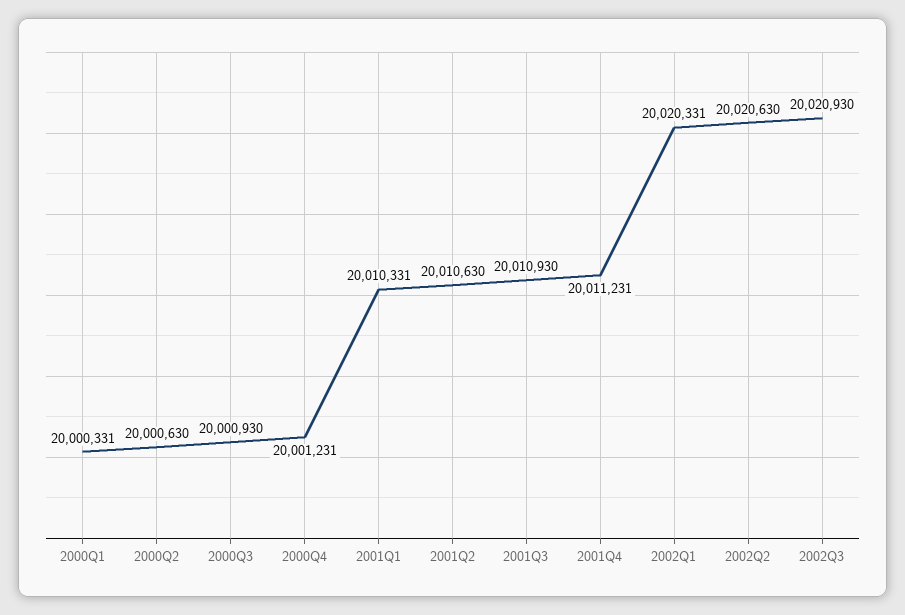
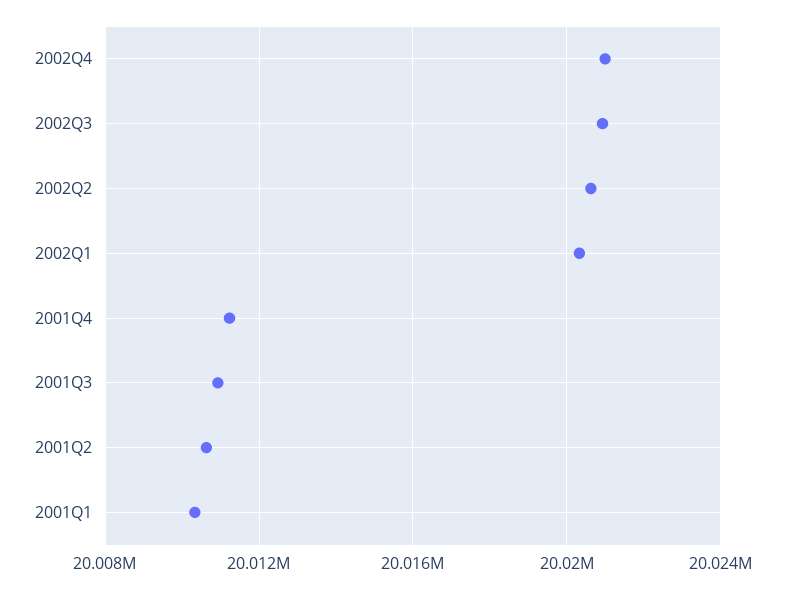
2000Q1: 20000331 -> none
2000Q2: 20000630 -> none
2000Q3: 20000930 -> none
2000Q4: 20001231 -> none
2002Q4: none -> 20021000

